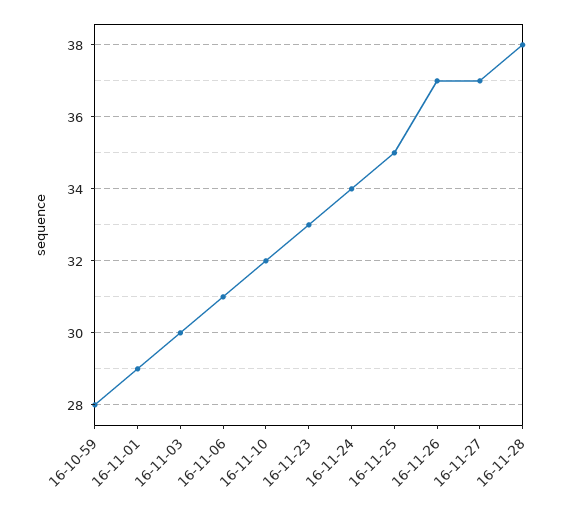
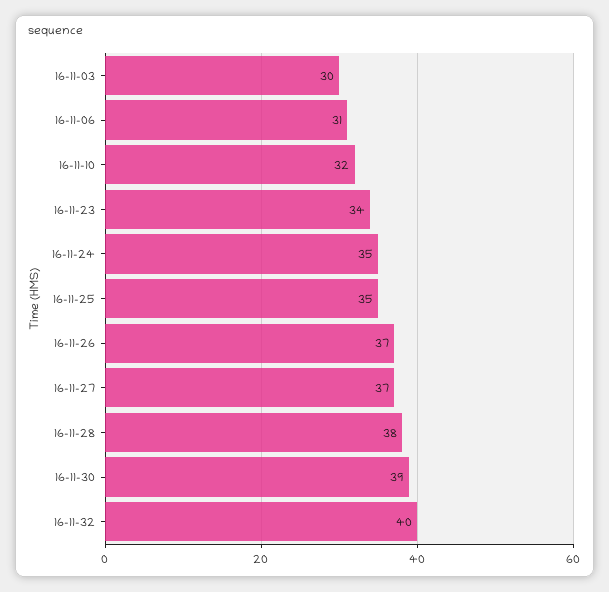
16-10-59: 28 -> none
16-11-01: 29 -> none
16-11-23: 33 -> 34
16-11-24: 34 -> 35
16-11-30: none -> 39
16-11-32: none -> 40

